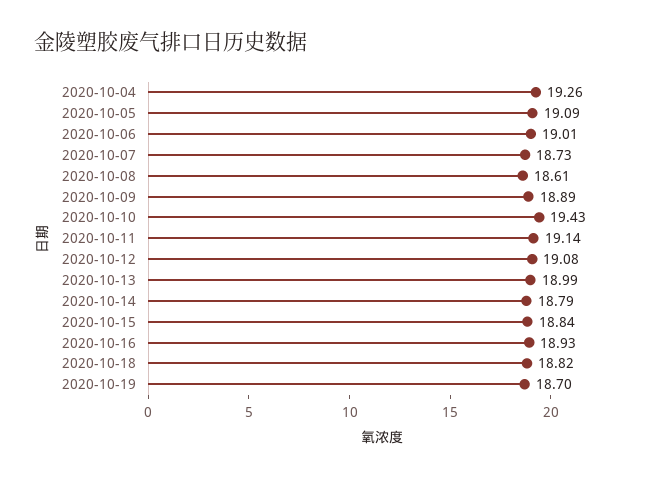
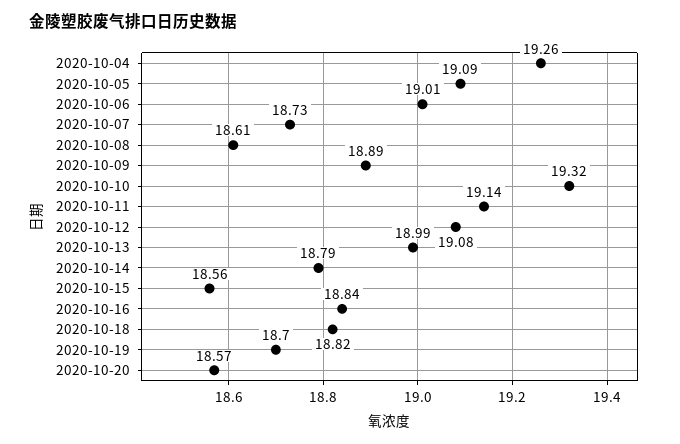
2020-10-10: 19.43 -> 19.32
2020-10-15: 18.84 -> 18.56
2020-10-16: 18.93 -> 18.84
2020-10-20: none -> 18.57

